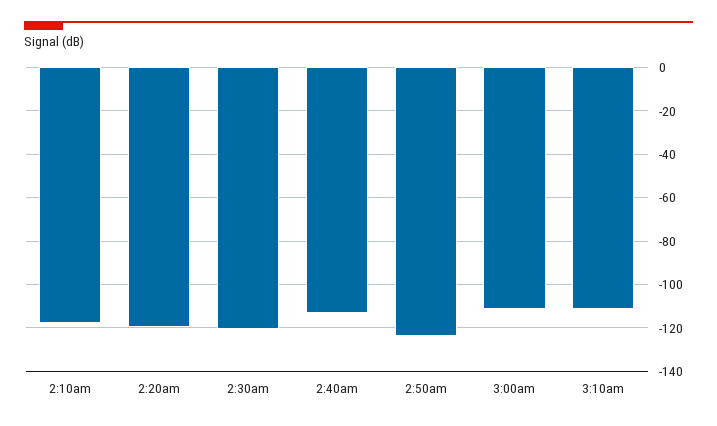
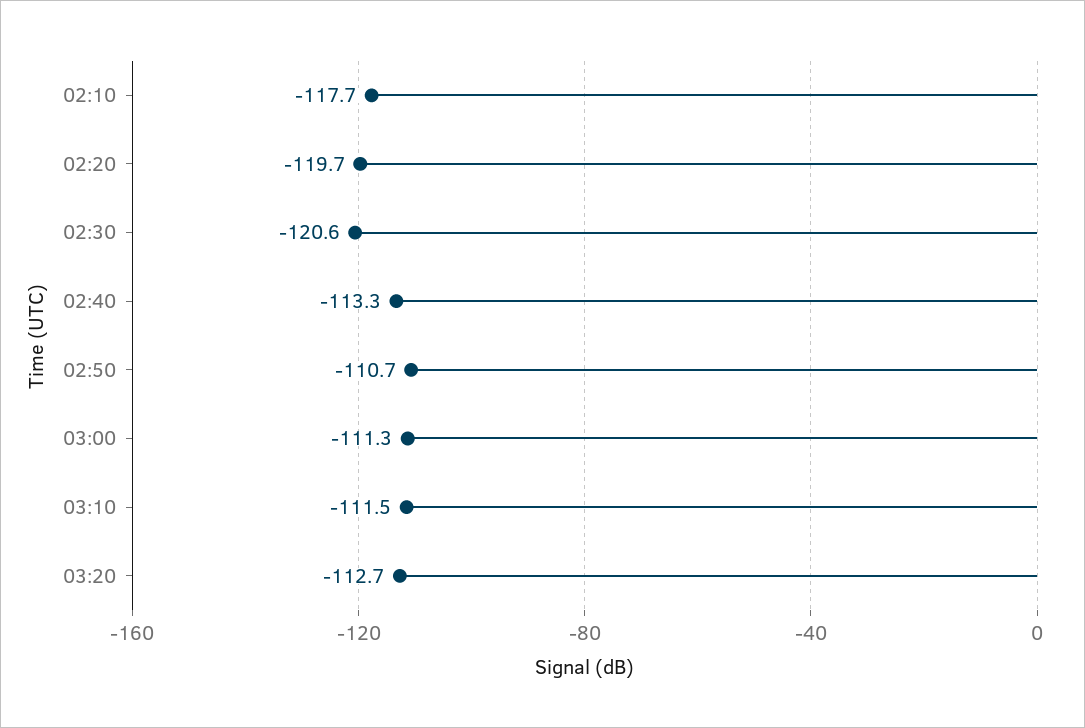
2:50am: -125 -> -110.7
03:20: none -> -112.7

